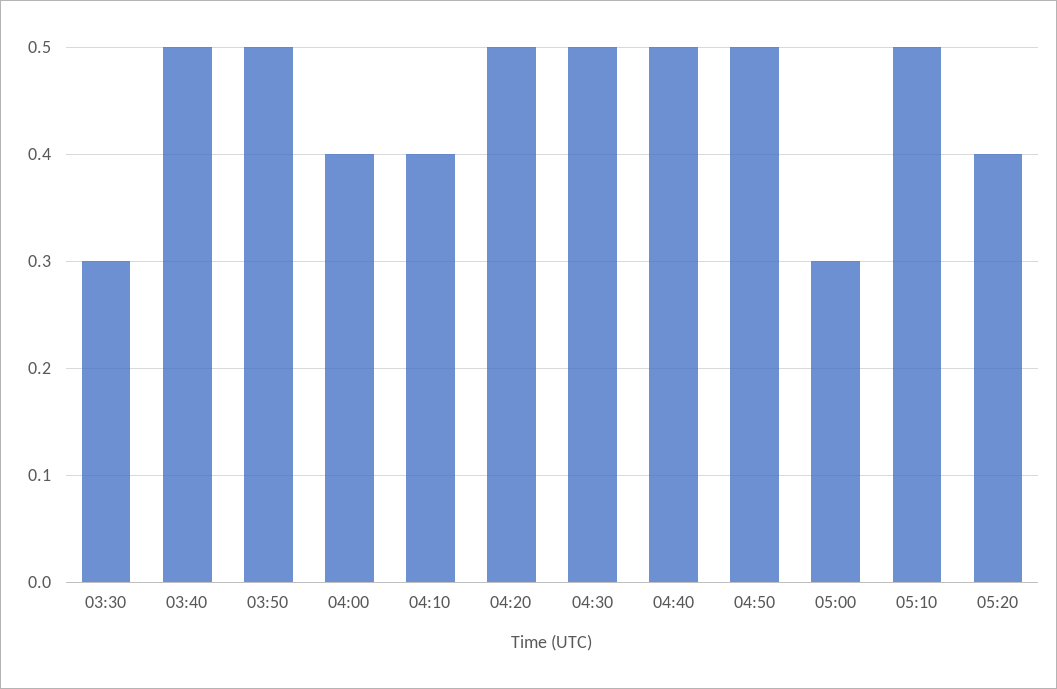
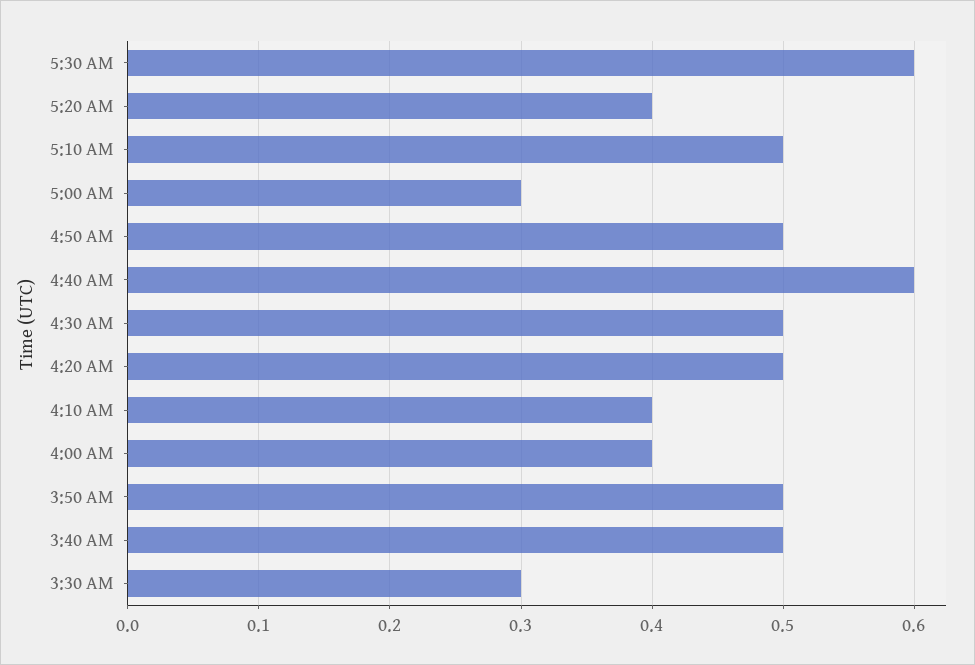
04:40: 0.5 -> 0.6
5:30 AM: none -> 0.6

